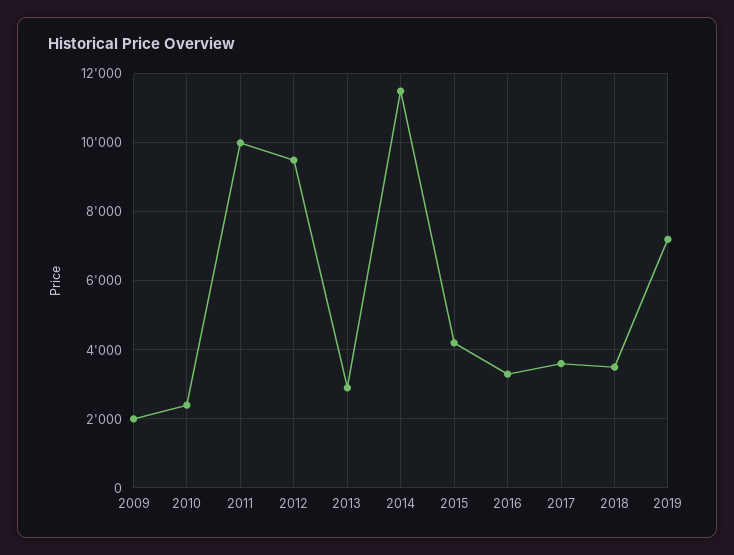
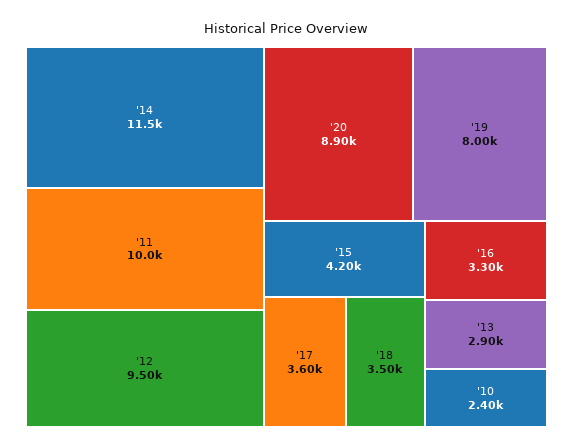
2009: 2000 -> none
2019: 7200 -> 8000
'20: none -> 8900

